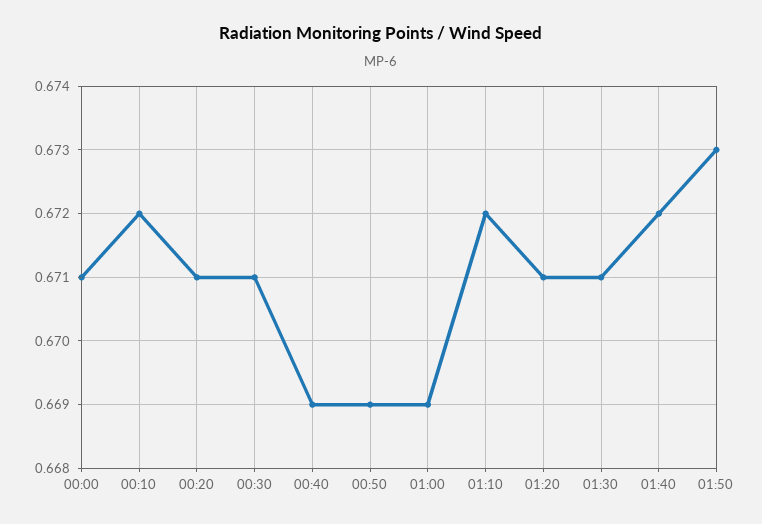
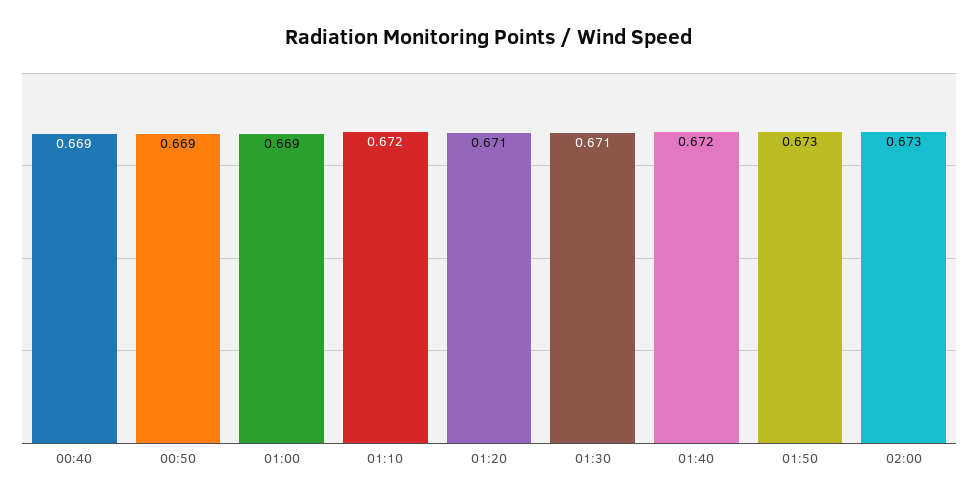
00:00: 0.671 -> none
00:10: 0.672 -> none
00:20: 0.671 -> none
00:30: 0.671 -> none
02:00: none -> 0.673

